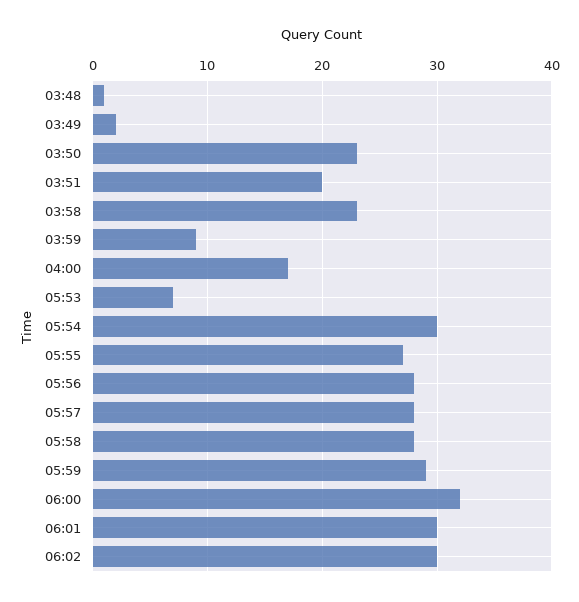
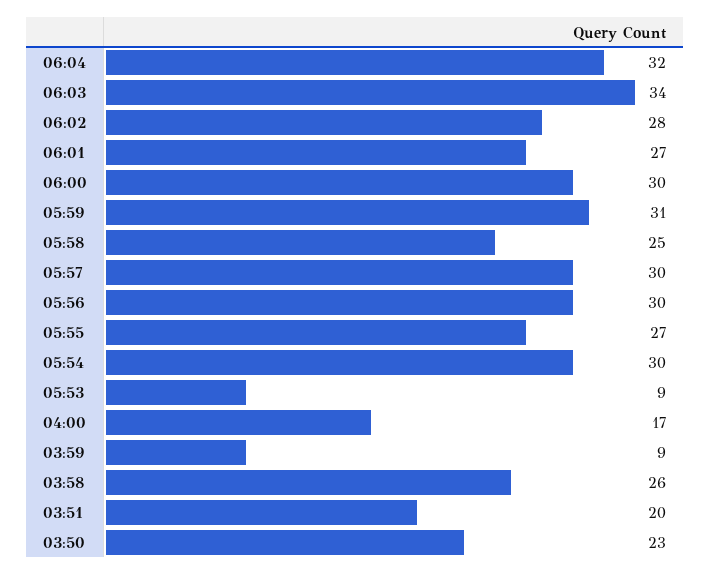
03:48: 1 -> none
03:49: 2 -> none
03:58: 23 -> 26
05:53: 7 -> 9
05:56: 28 -> 30
05:57: 28 -> 30
05:58: 28 -> 25
05:59: 29 -> 31
06:00: 32 -> 30
06:01: 30 -> 27
06:02: 30 -> 28
06:04: none -> 32
06:03: none -> 34

